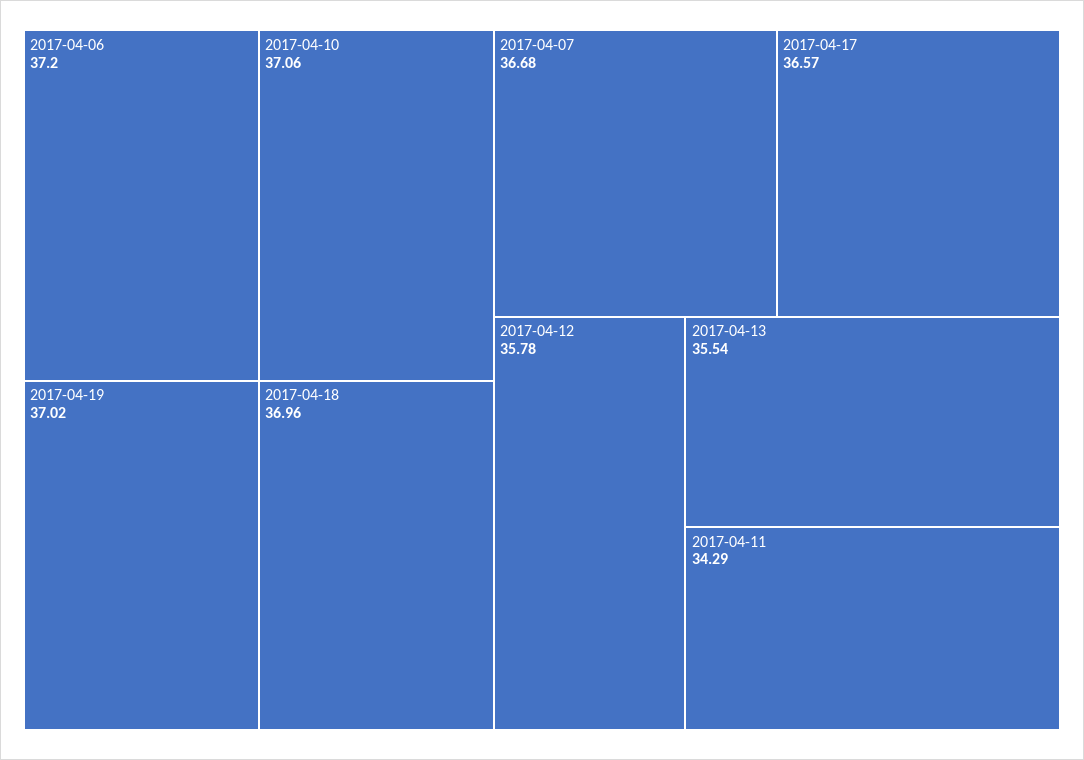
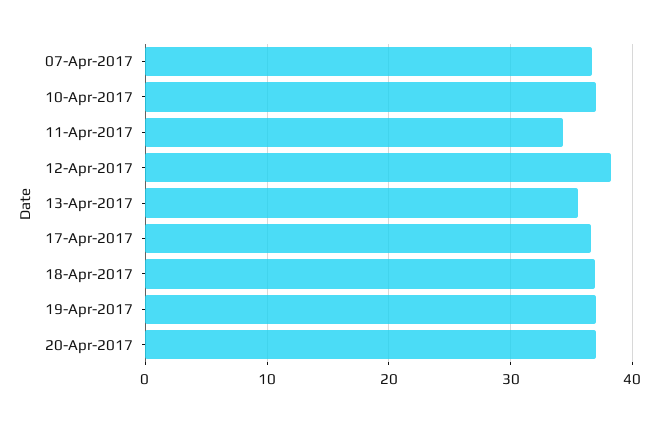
2017-04-06: 37.2 -> none
2017-04-12: 35.78 -> 38
20-Apr-2017: none -> 37

